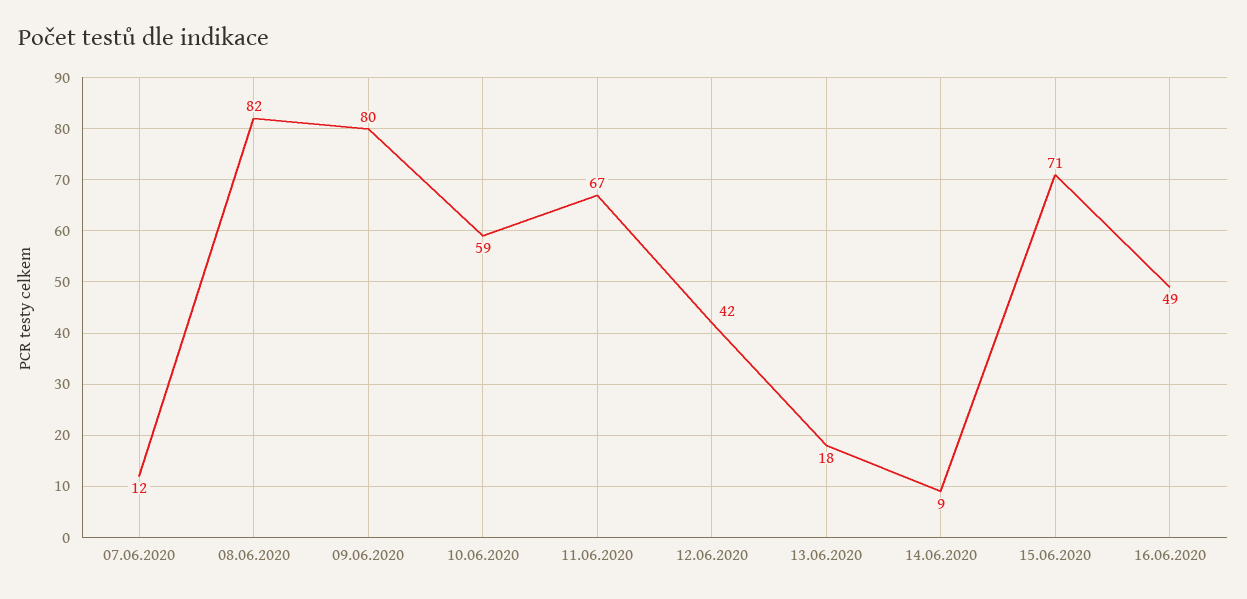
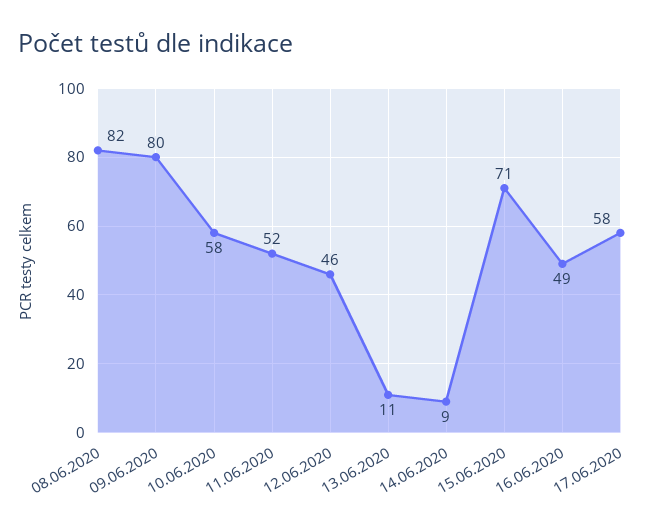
07.06.2020: 12 -> none
10.06.2020: 59 -> 58
11.06.2020: 67 -> 52
12.06.2020: 42 -> 46
13.06.2020: 18 -> 11
17.06.2020: none -> 58

